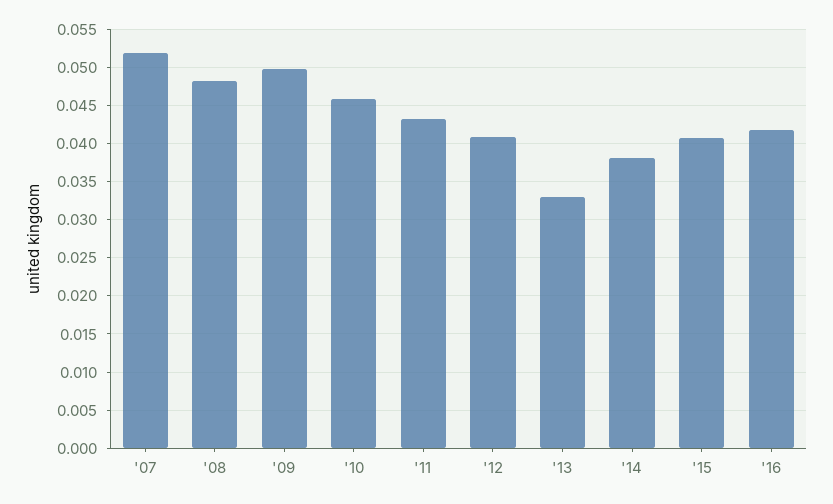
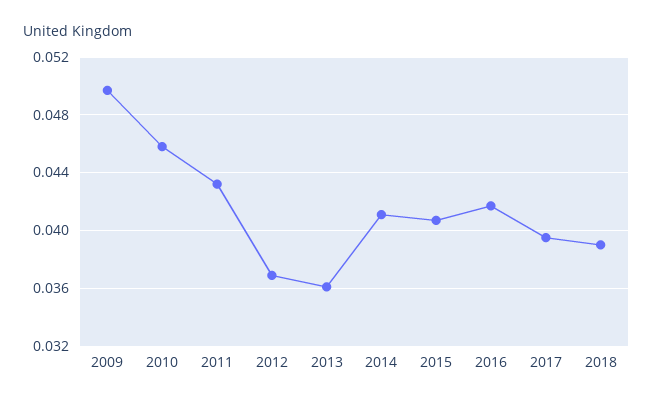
'07: 0.052 -> none
'08: 0.048 -> none
'12: 0.041 -> 0.037
'13: 0.033 -> 0.036
'14: 0.038 -> 0.041
2017: none -> 0.0395
2018: none -> 0.039

